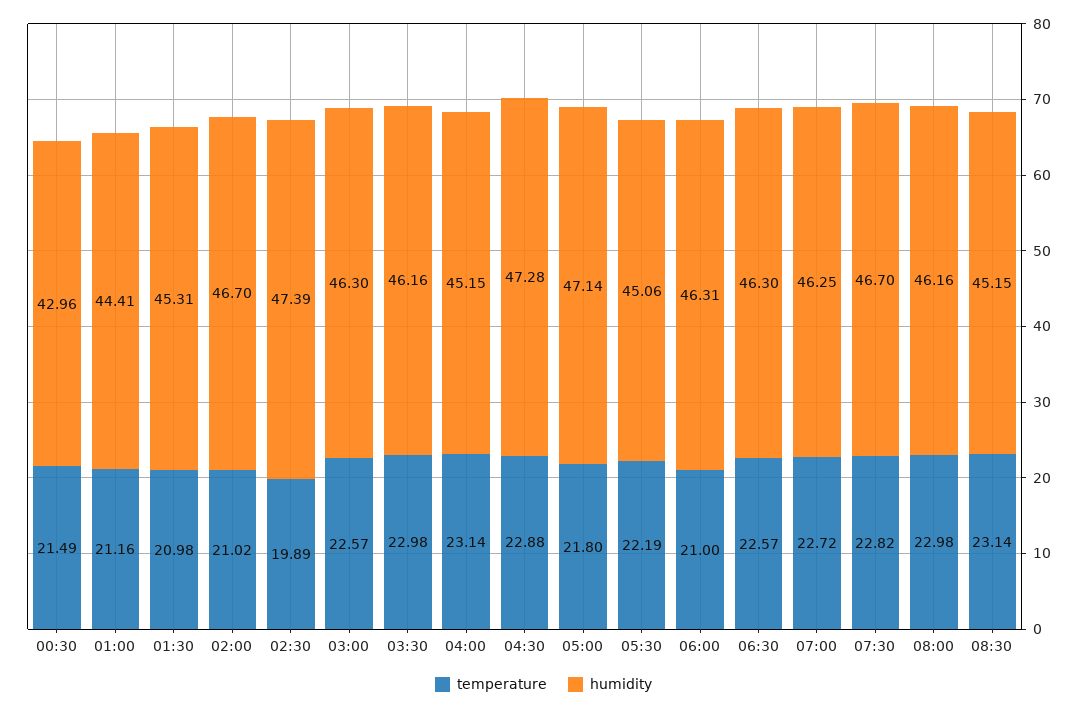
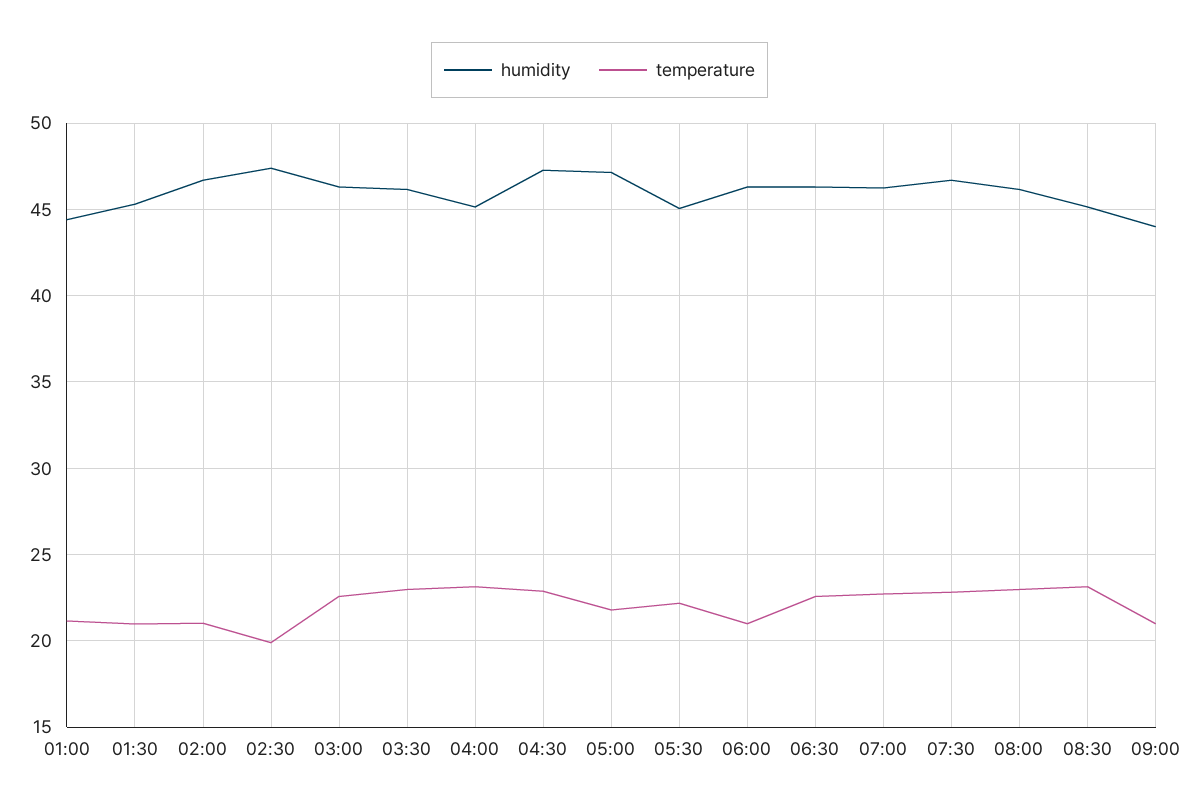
temperature, 00:30: 21.49 -> none
humidity, 00:30: 42.96 -> none
humidity, 09:00: none -> 44
temperature, 09:00: none -> 21

